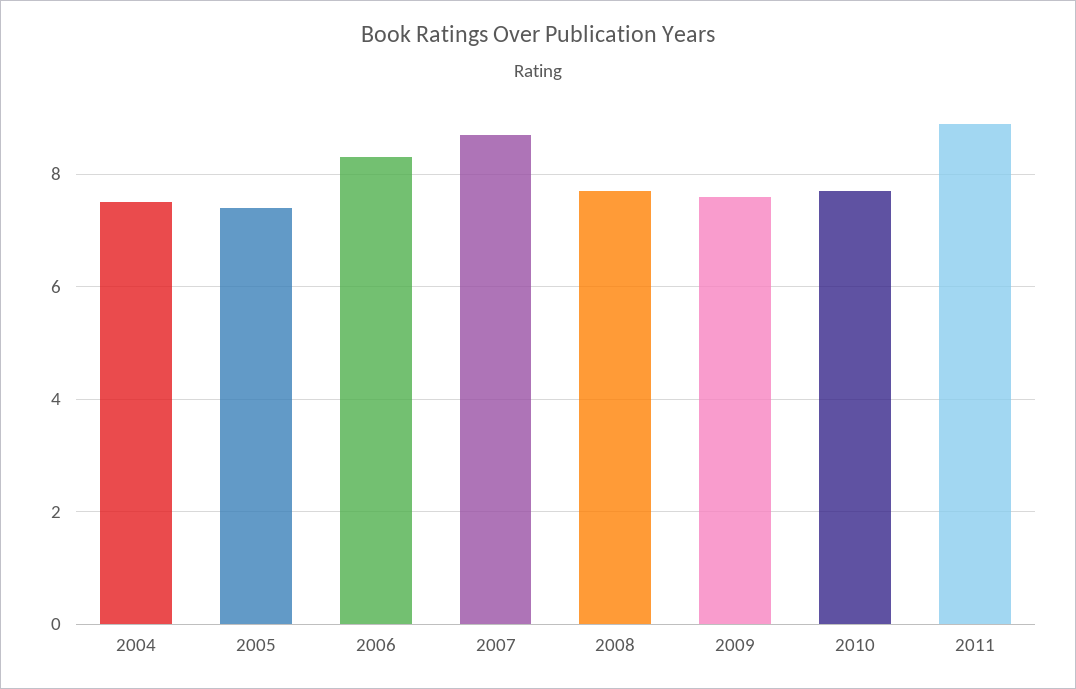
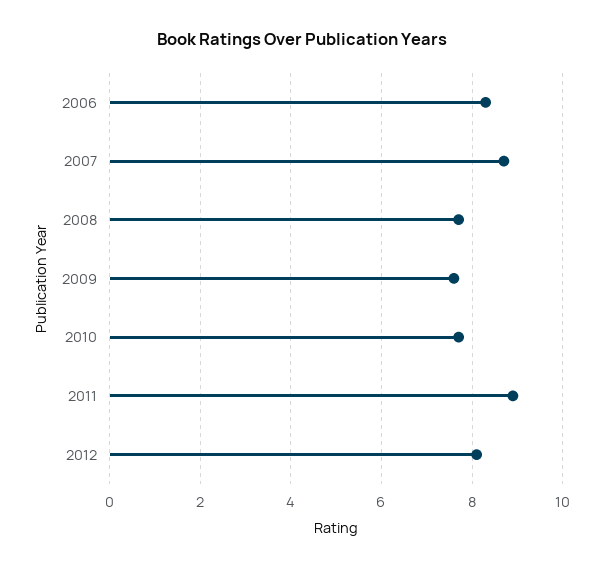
2004: 7.5 -> none
2005: 7.5 -> none
2012: none -> 8

